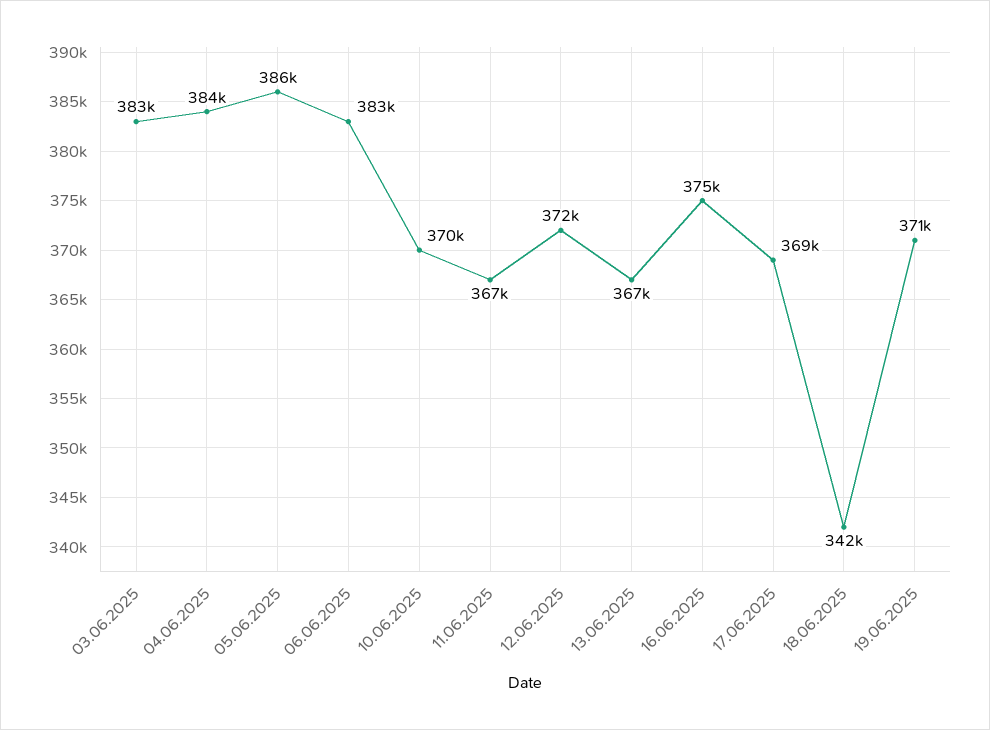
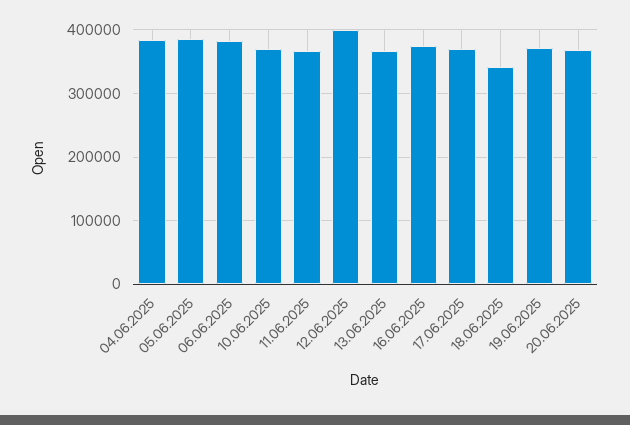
03.06.2025: 383000 -> none
12.06.2025: 372000 -> 400000
20.06.2025: none -> 370000

